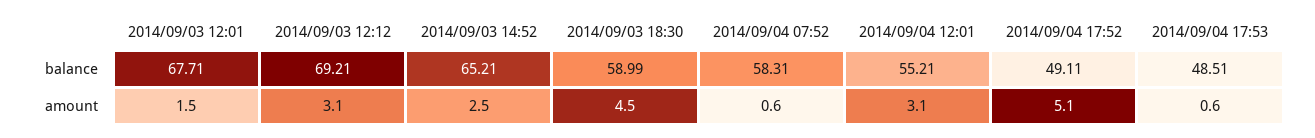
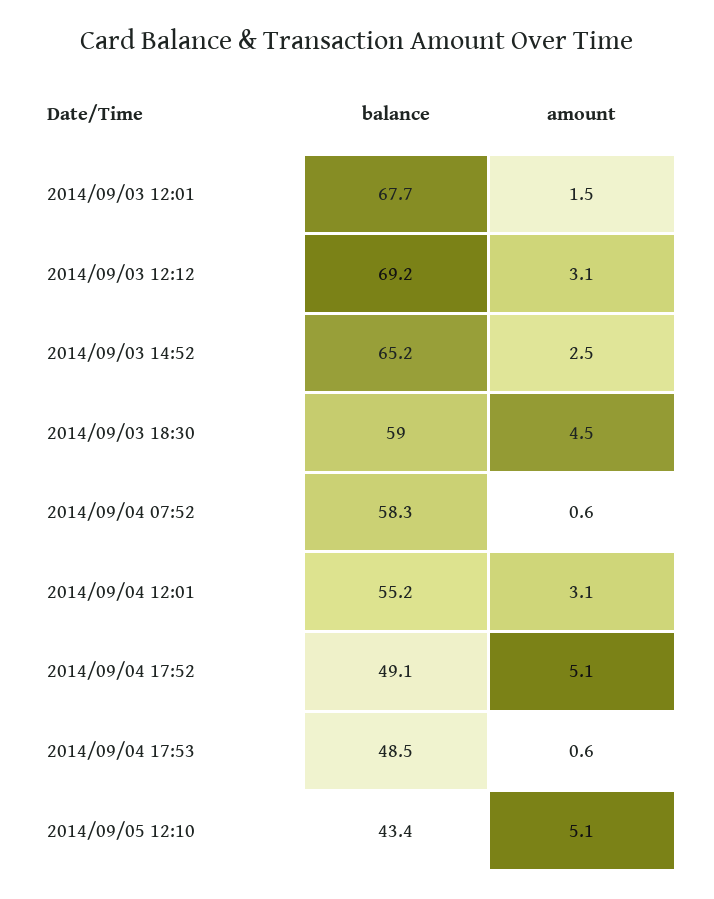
2014/09/05 12:10, balance: none -> 43.4
2014/09/05 12:10, amount: none -> 5.1

